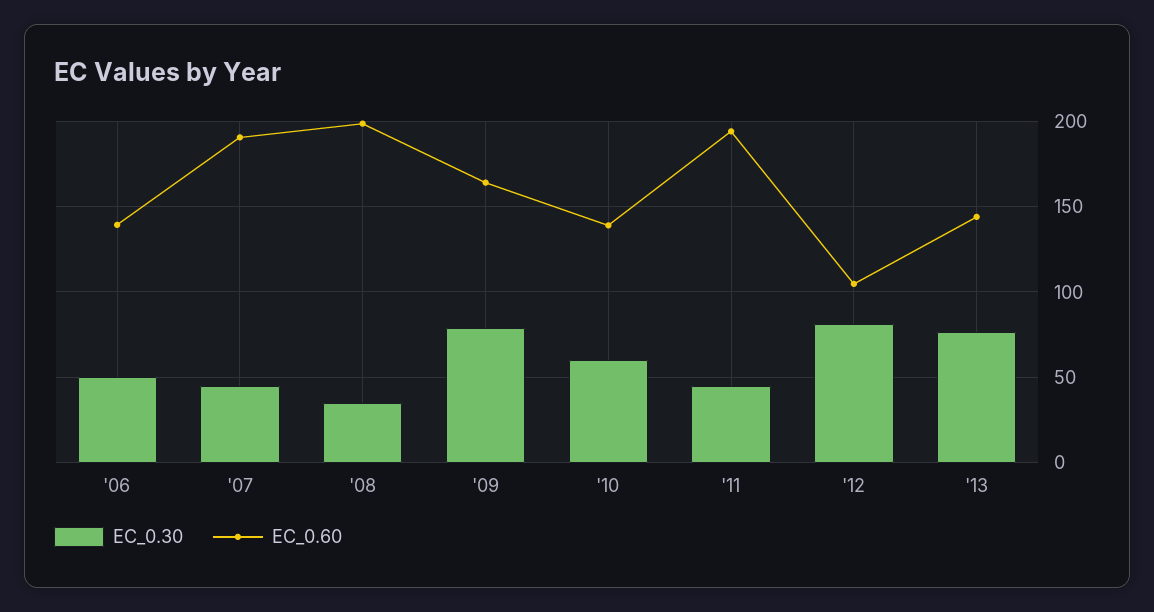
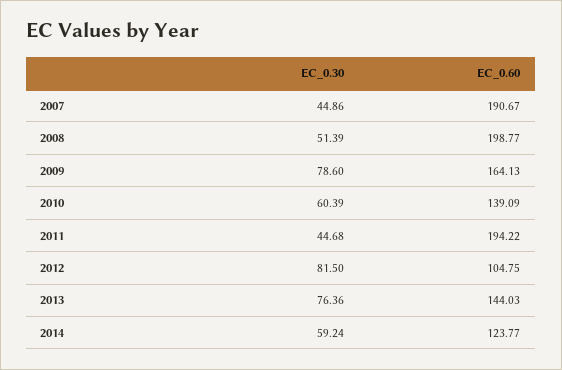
EC_0.30, '06: 50 -> none
EC_0.60, '06: 140 -> none
EC_0.30, '08: 35 -> 51.39
EC_0.30, 2014: none -> 59.24
EC_0.60, 2014: none -> 123.77

